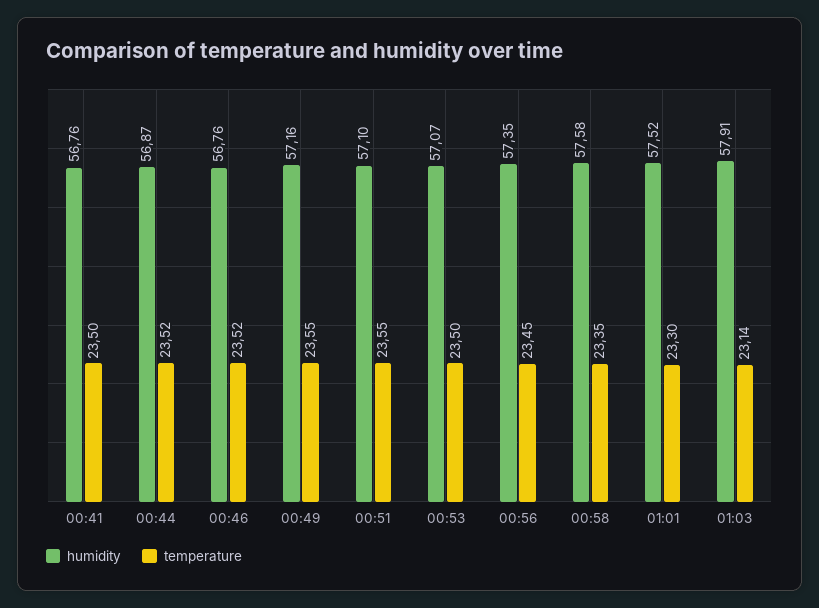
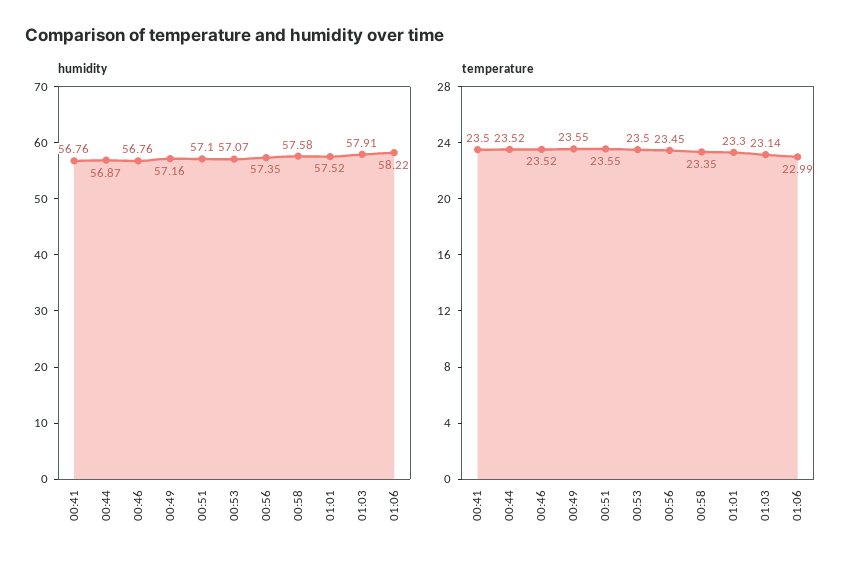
humidity, 01:06: none -> 58.22
temperature, 01:06: none -> 22.99

